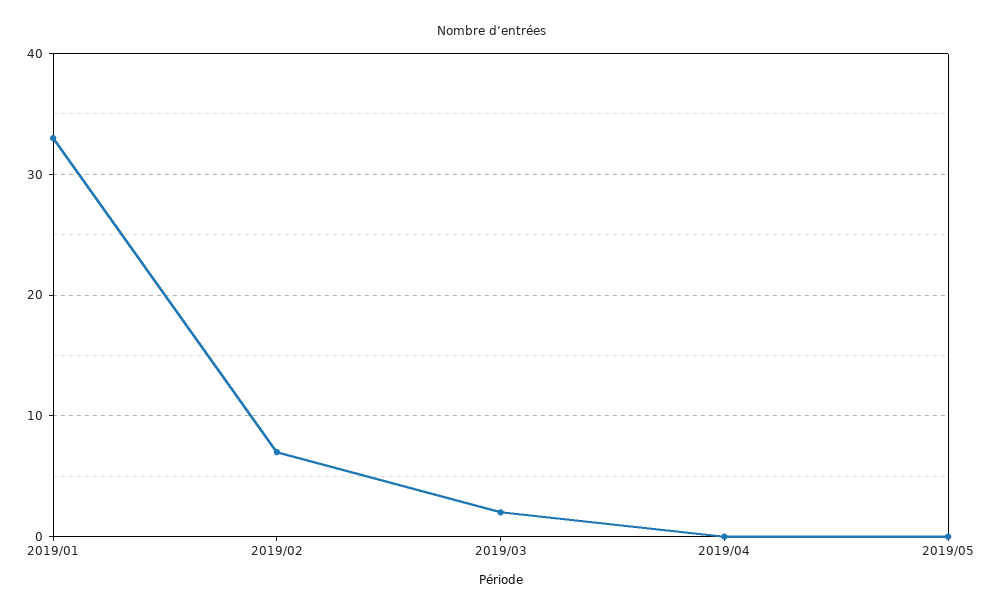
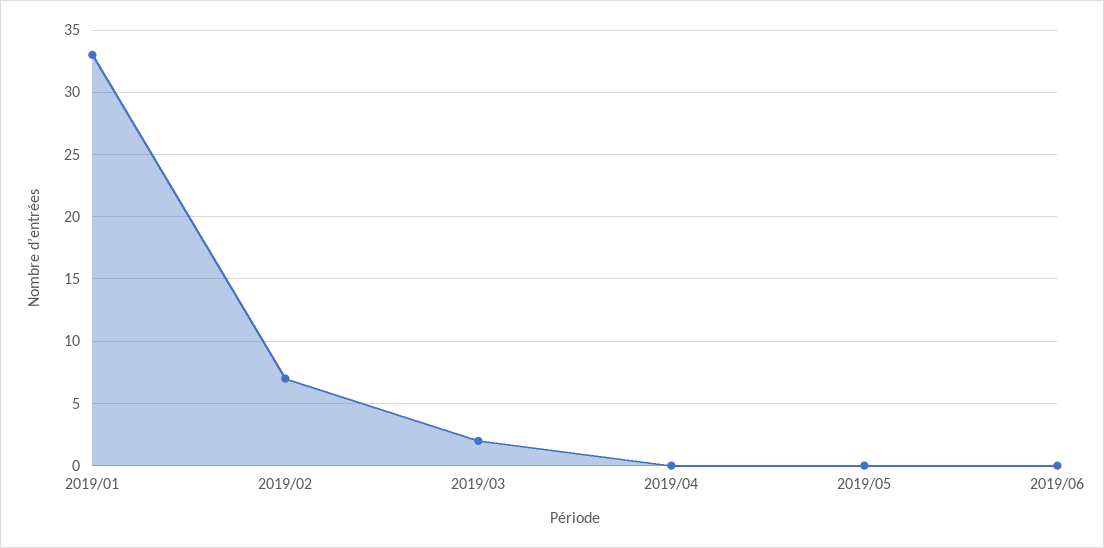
2019/06: none -> 0

